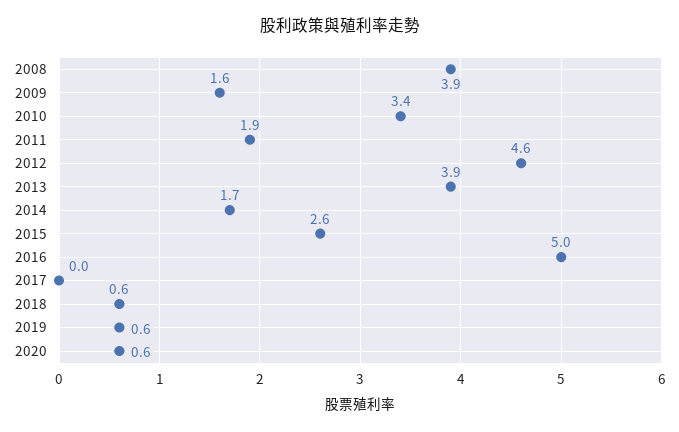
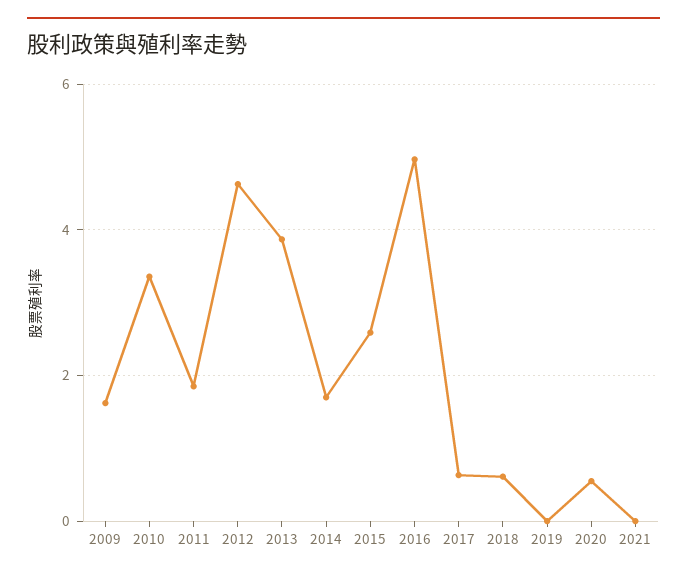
2008: 3.9 -> none
2017: 0 -> 0.6
2019: 0.6 -> 0
2021: none -> 0

